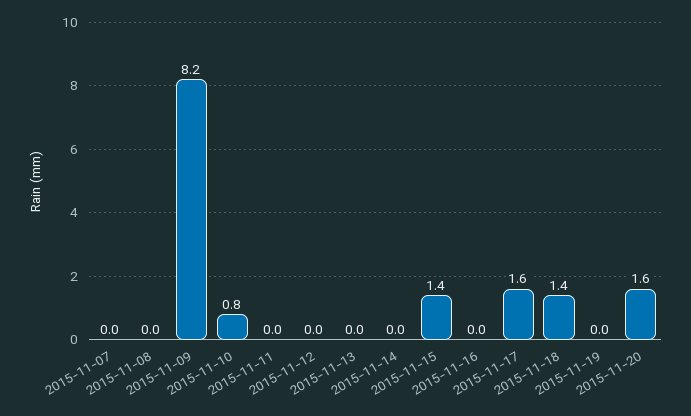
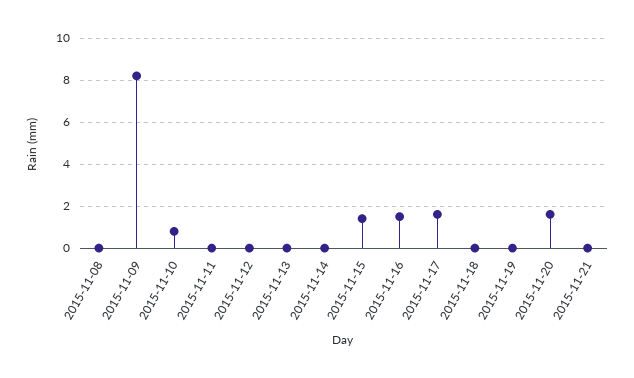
2015-11-07: 0 -> none
2015-11-16: 0 -> 1.5
2015-11-18: 1.4 -> 0
2015-11-21: none -> 0

